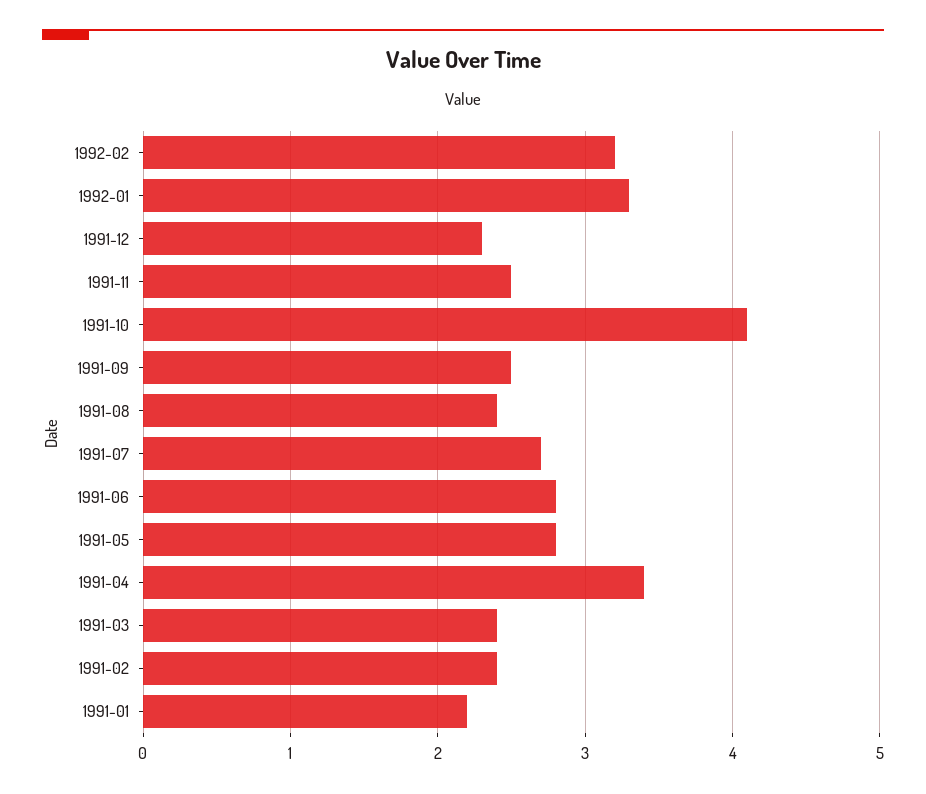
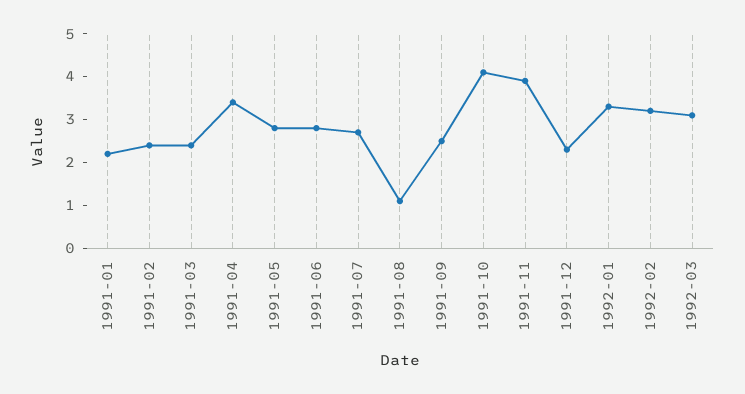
1991-11: 2.5 -> 4
1991-08: 2.4 -> 1
1992-03: none -> 3

